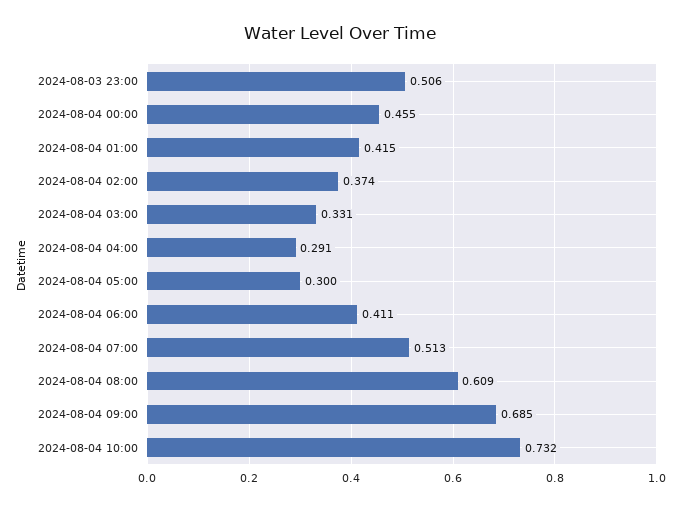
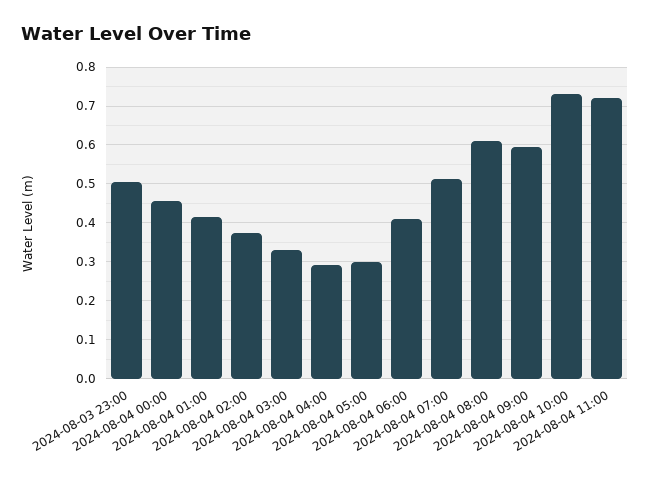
2024-08-04 09:00: 0.685 -> 0.6
2024-08-04 11:00: none -> 0.72

